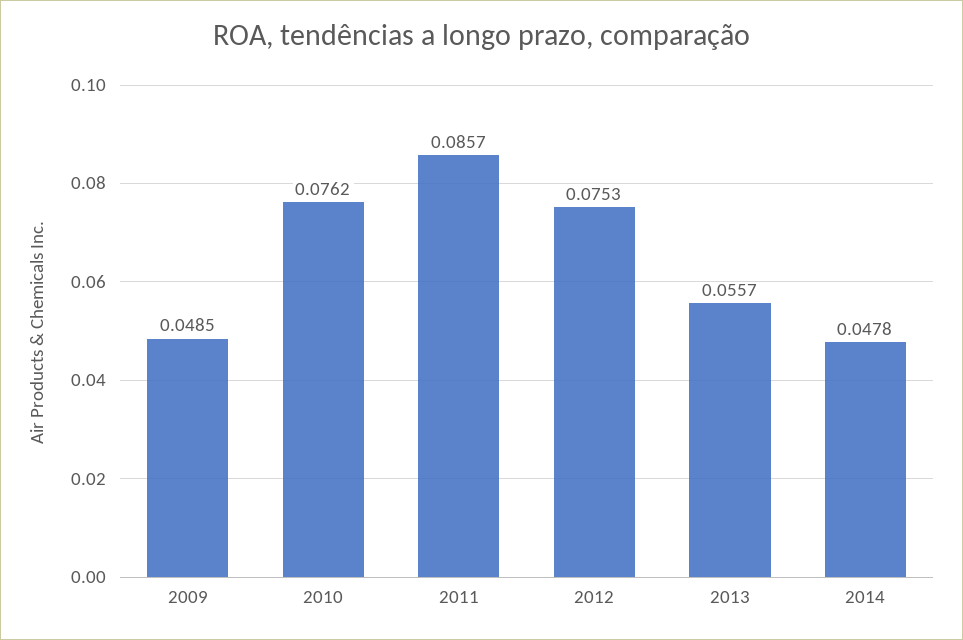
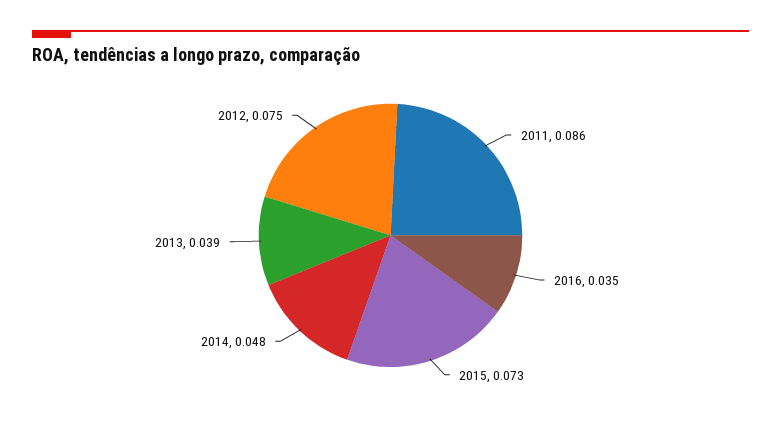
2009: 0.0485 -> none
2010: 0.0762 -> none
2013: 0.0557 -> 0.039
2016: none -> 0.035
2015: none -> 0.073

